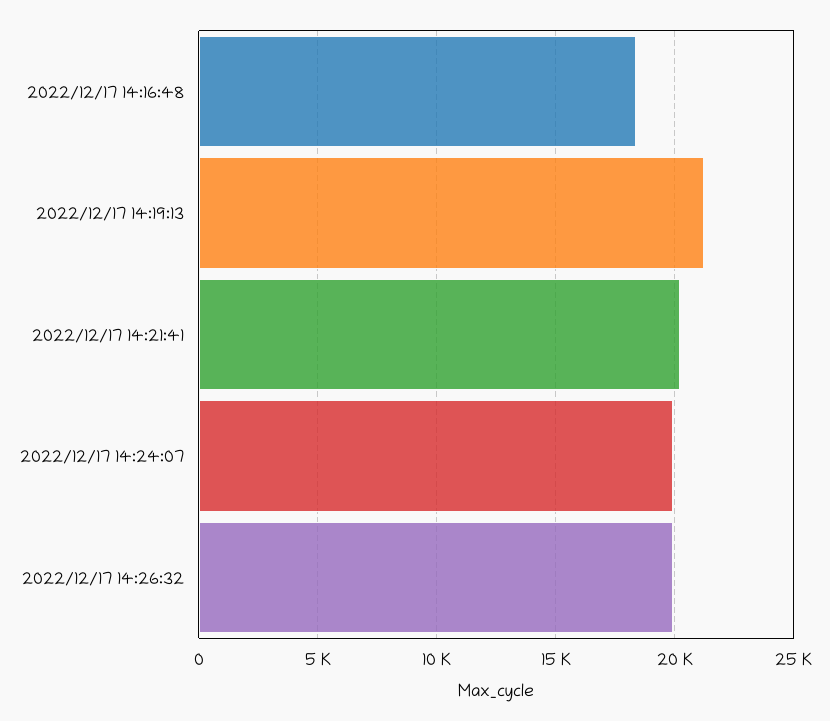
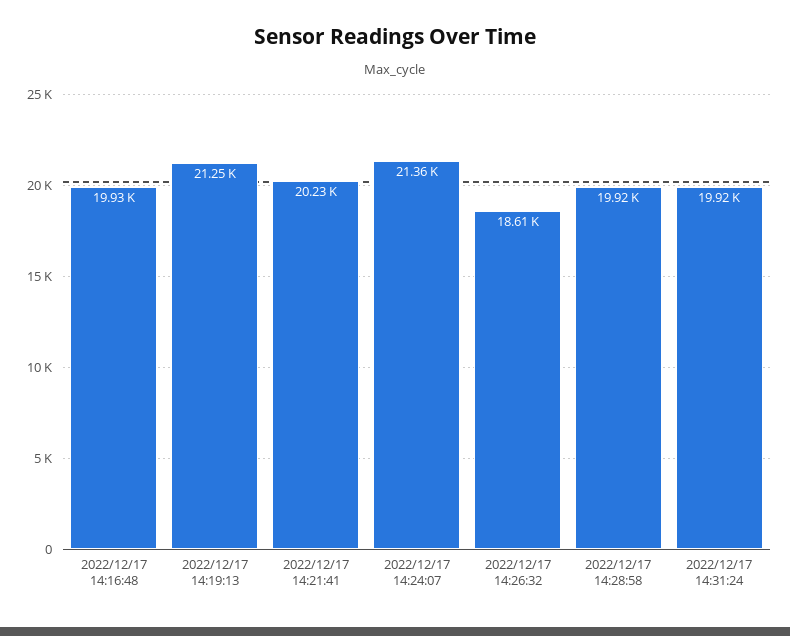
2022/12/17 14:16:48: 18500 -> 19930
2022/12/17 14:24:07: 20000 -> 21360
2022/12/17 14:26:32: 20000 -> 18610
2022/12/17 14:28:58: none -> 19920
2022/12/17 14:31:24: none -> 19920

